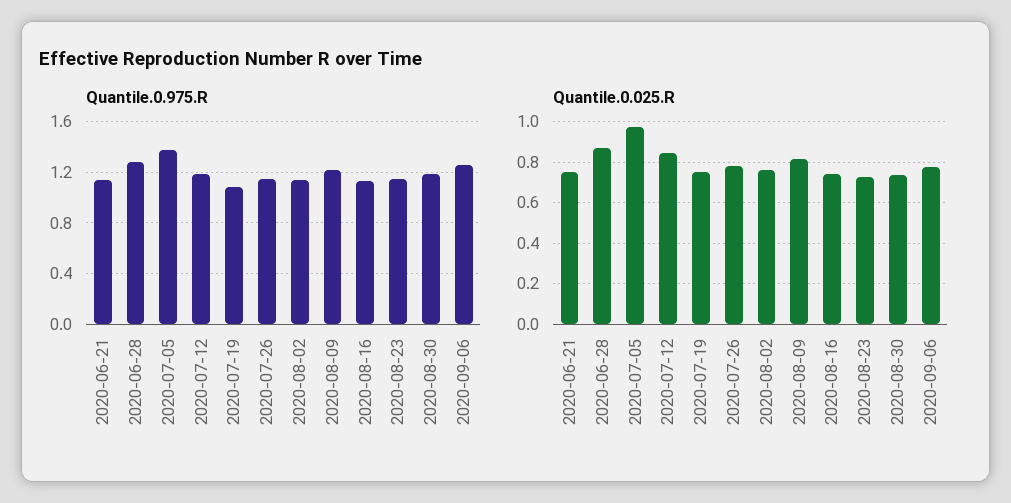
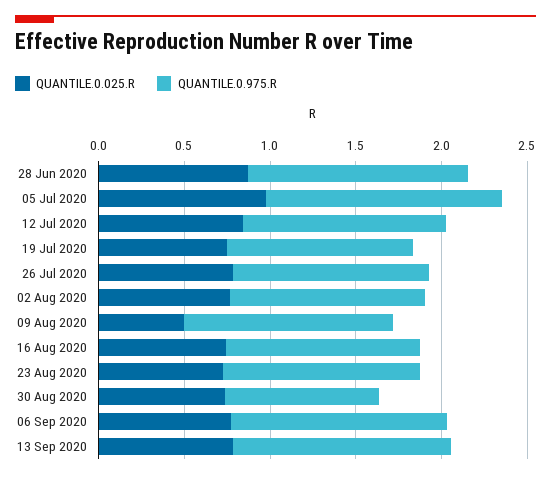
Quantile.0.975.R, 2020-06-21: 1.15 -> none
Quantile.0.975.R, 2020-08-30: 1.2 -> 0.9
Quantile.0.025.R, 2020-06-21: 0.75 -> none
Quantile.0.025.R, 2020-08-09: 0.8 -> 0.5
Quantile.0.025.R, 13 Sep 2020: none -> 0.8
Quantile.0.975.R, 13 Sep 2020: none -> 1.3

